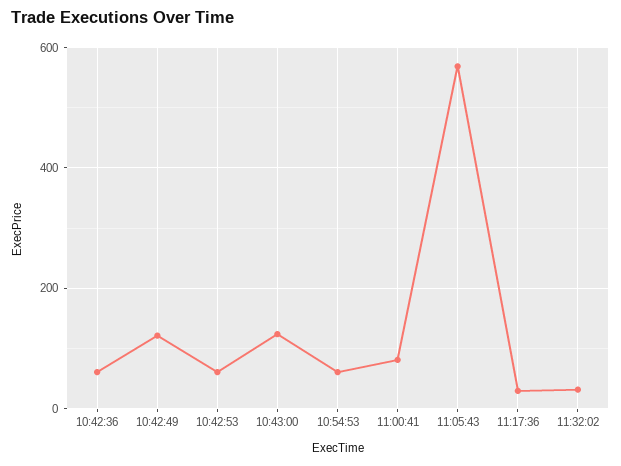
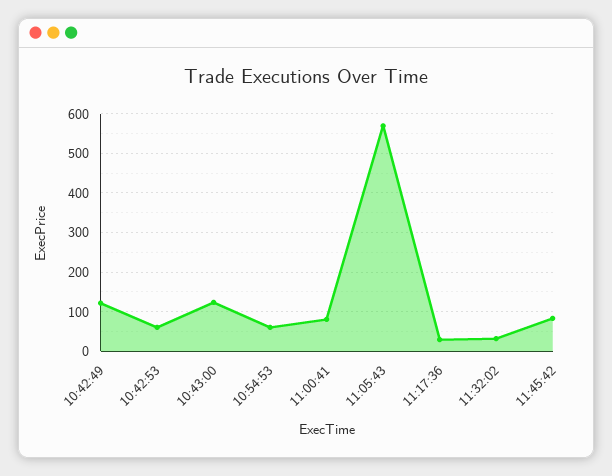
10:42:36: 60 -> none
11:45:42: none -> 80

